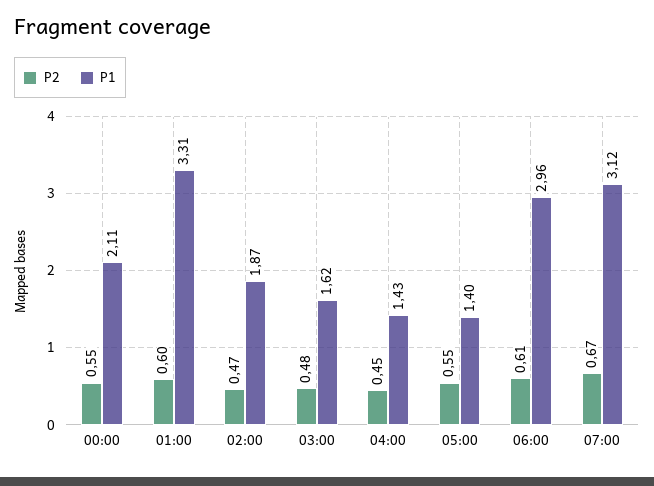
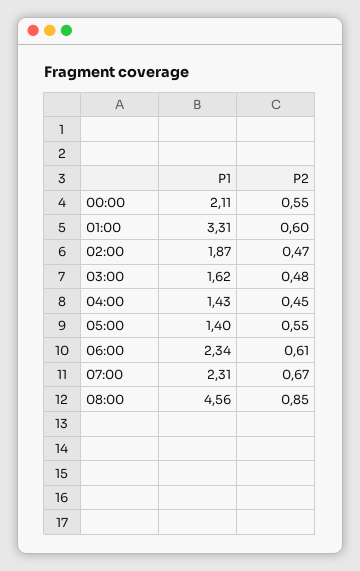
P1, 06:00: 2.96 -> 2.34
P1, 07:00: 3.12 -> 2.31
P1, 08:00: none -> 4.56
P2, 08:00: none -> 0.85

